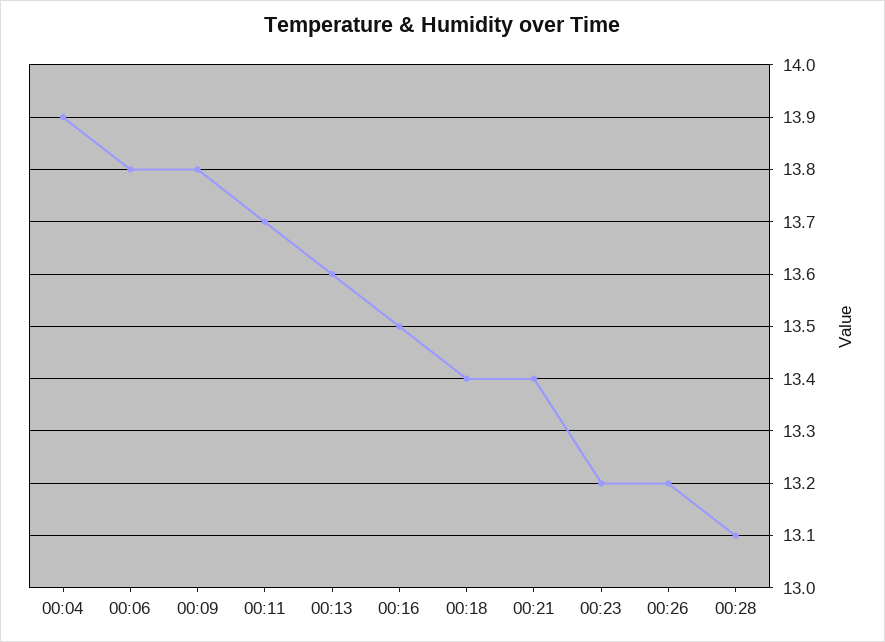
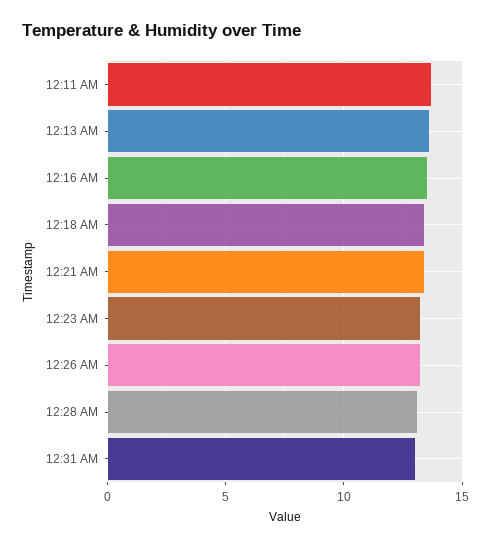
00:04: 13.9 -> none
00:06: 13.8 -> none
00:09: 13.8 -> none
12:31 AM: none -> 13

